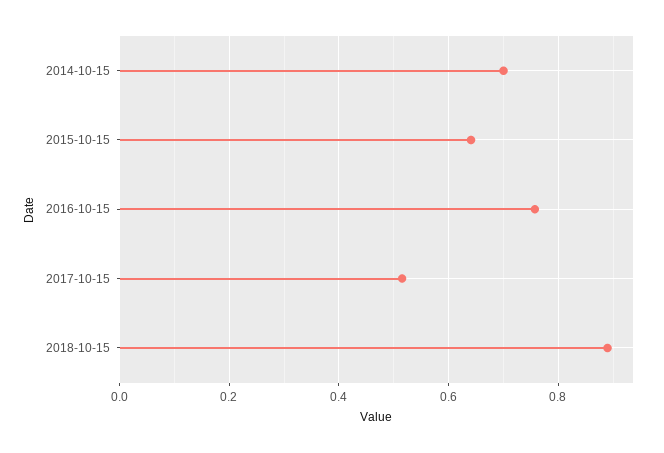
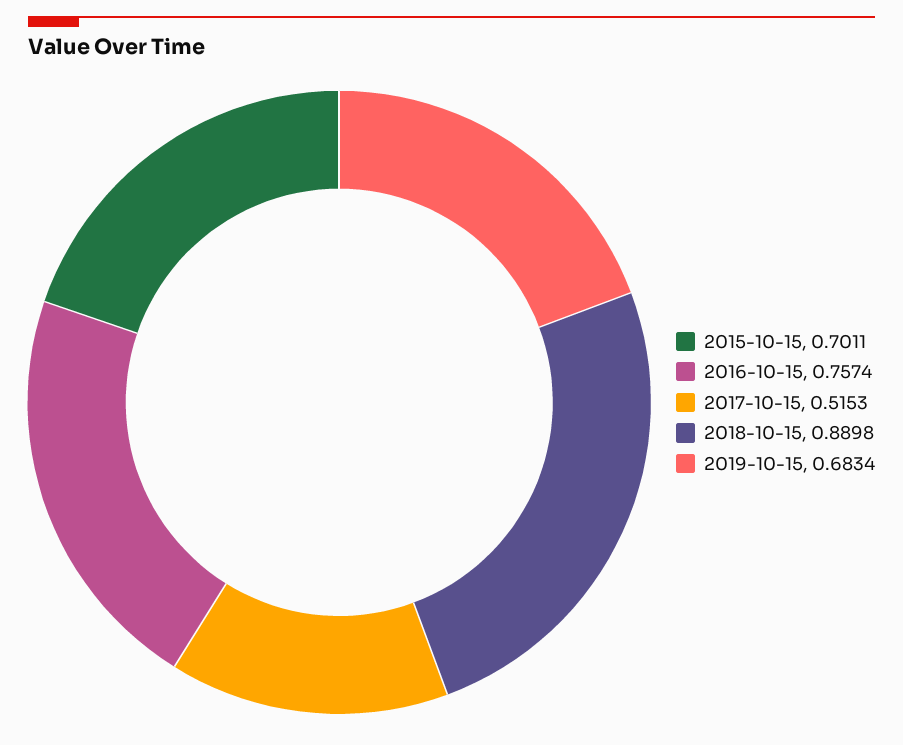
2014-10-15: 0.7 -> none
2015-10-15: 0.64 -> 0.7011
2019-10-15: none -> 0.6834

